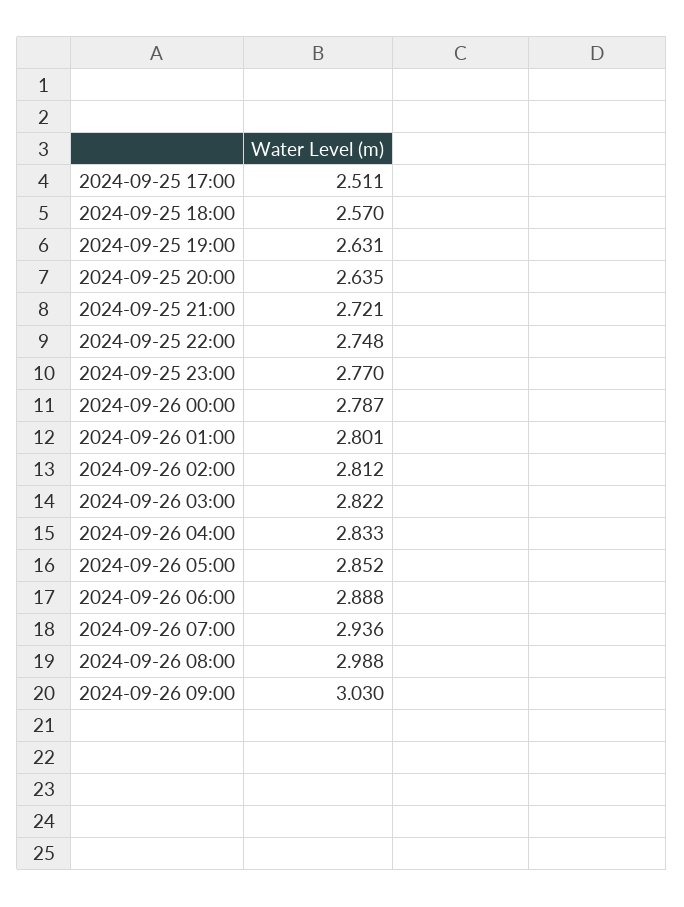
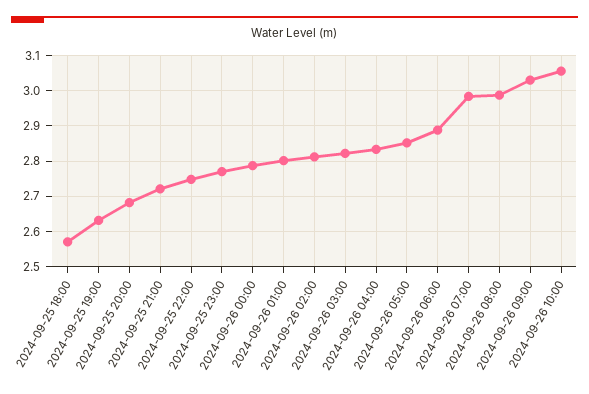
2024-09-25 17:00: 2.511 -> none
2024-09-25 20:00: 2.635 -> 2.68
2024-09-26 07:00: 2.936 -> 2.98
2024-09-26 10:00: none -> 3.06

